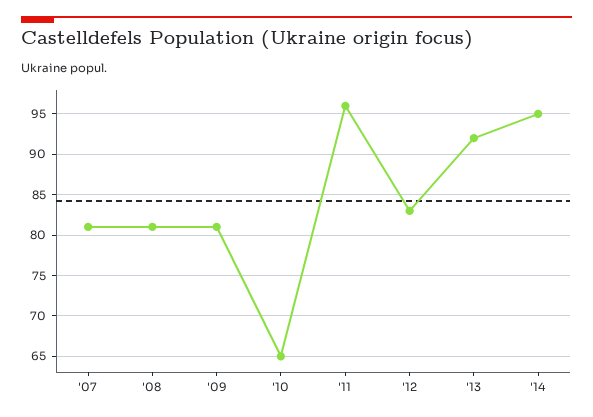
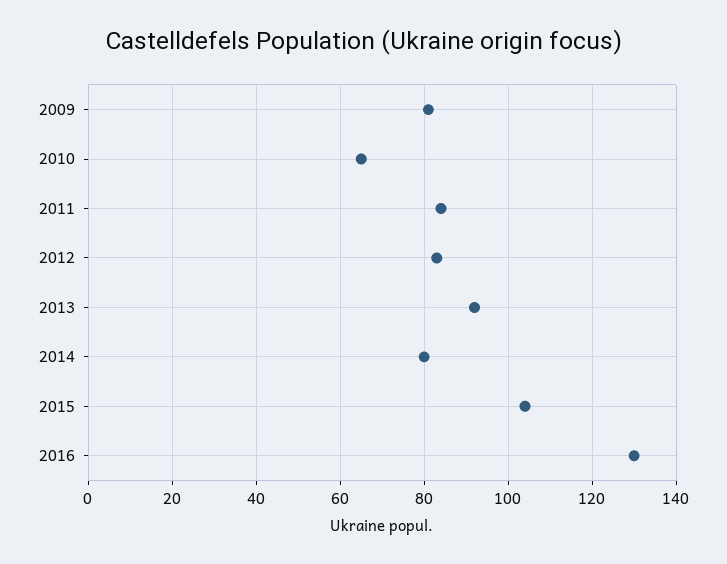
'07: 81 -> none
'08: 81 -> none
'11: 96 -> 85
'14: 95 -> 80
2015: none -> 105
2016: none -> 130

